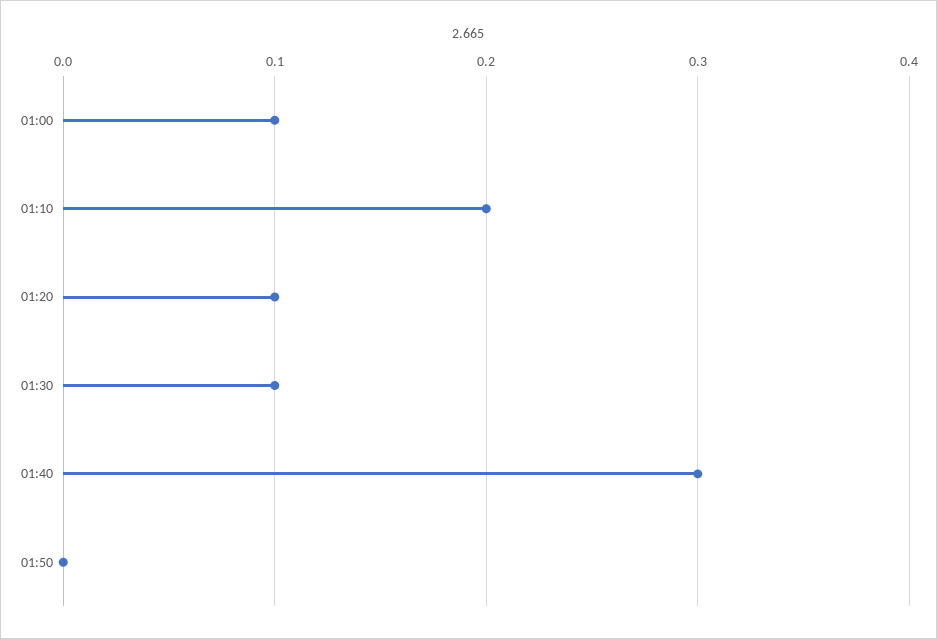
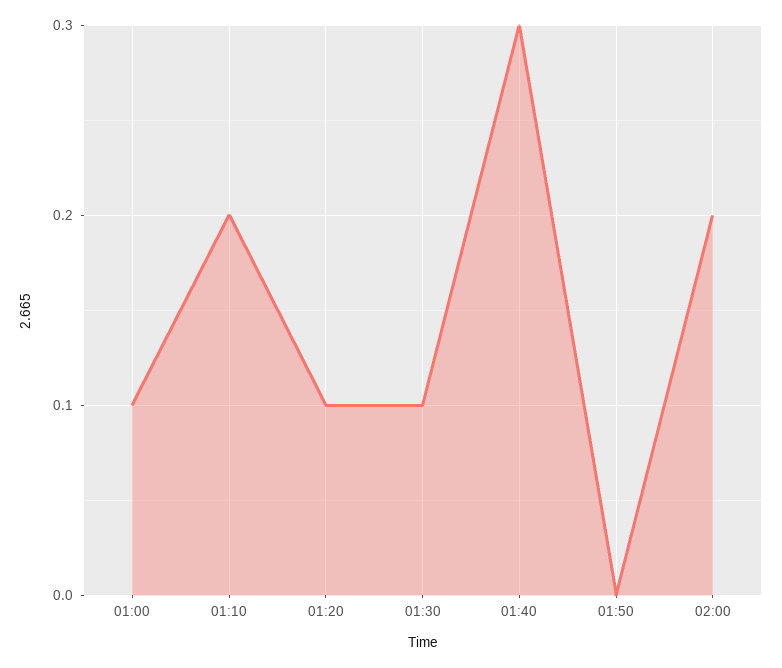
02:00: none -> 0.2

